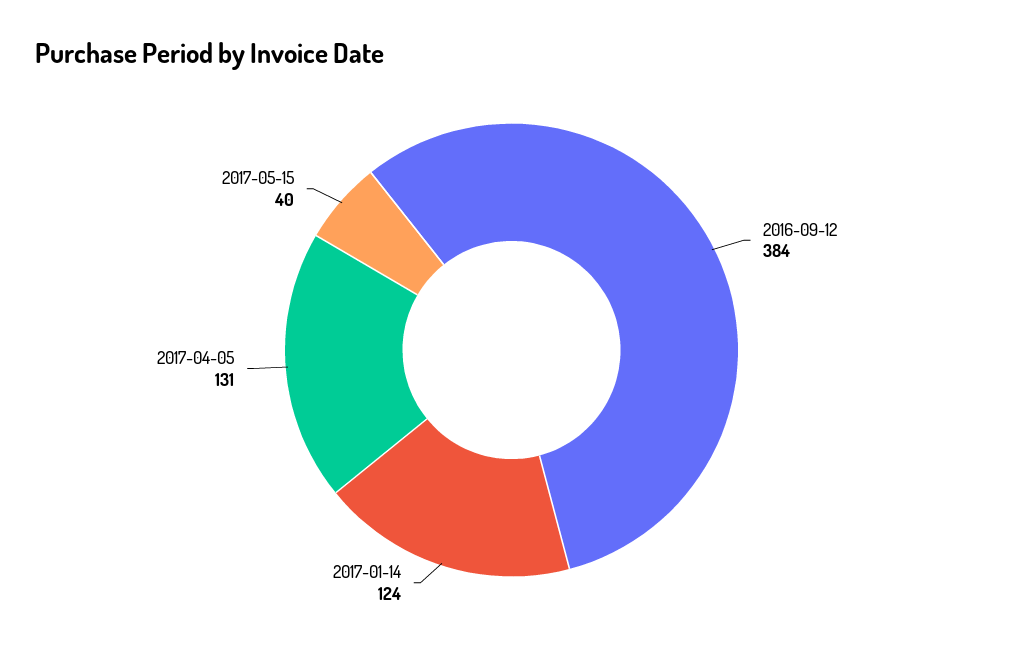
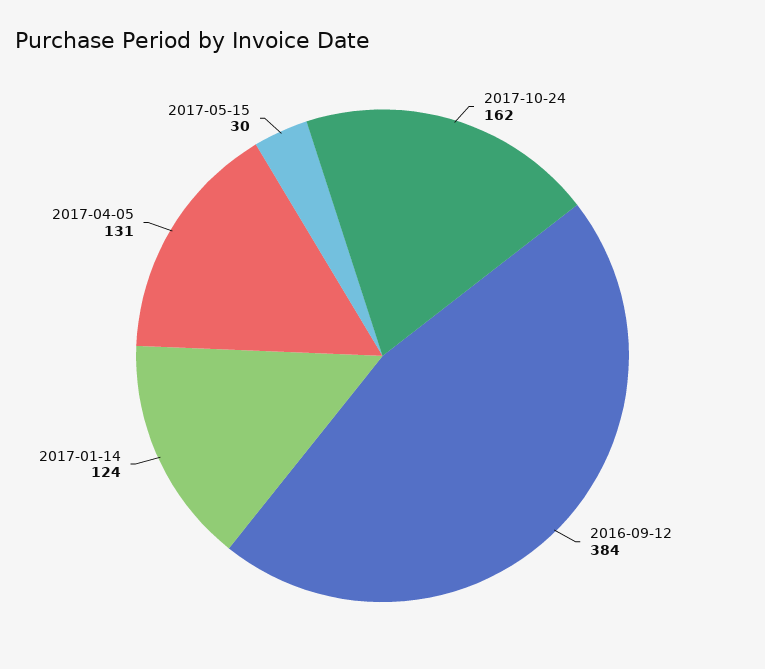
2017-05-15: 40 -> 30
2017-10-24: none -> 162

